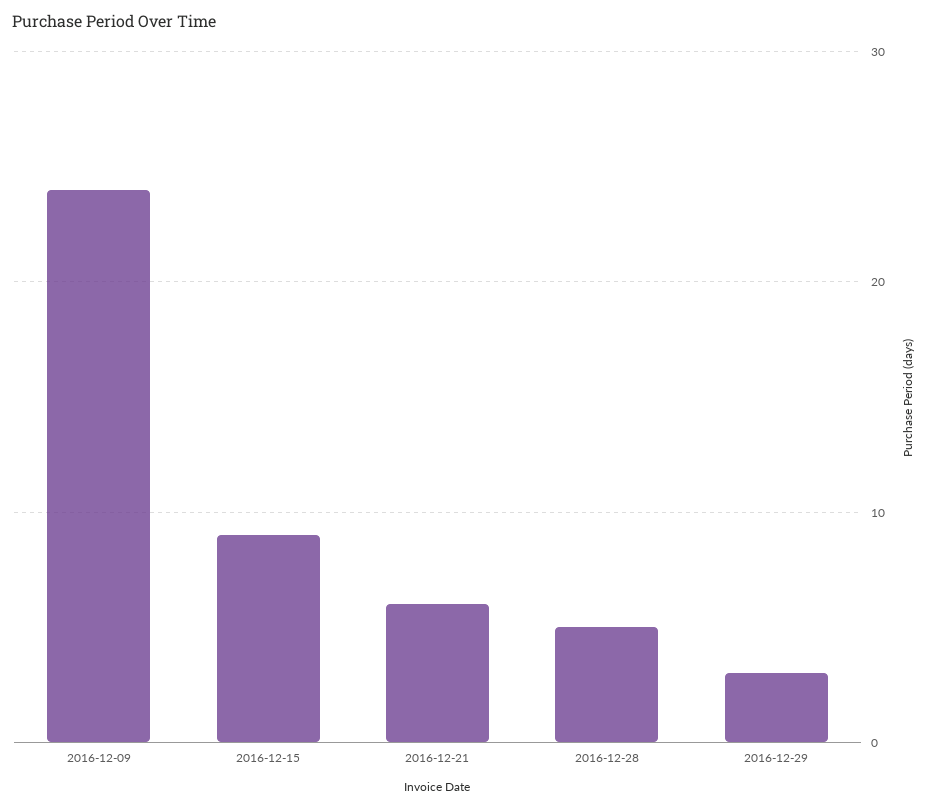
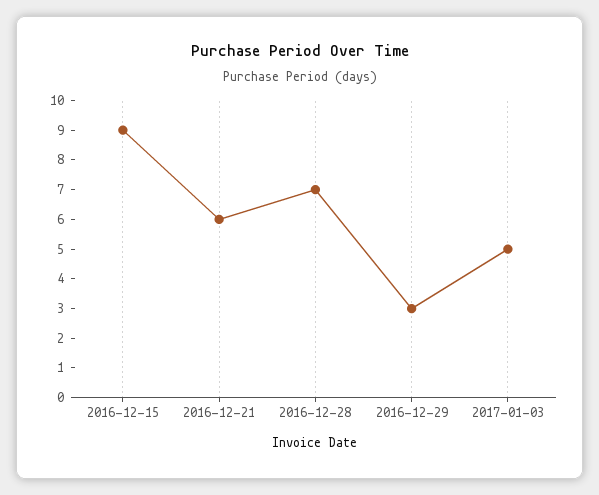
2016-12-09: 24 -> none
2016-12-28: 5 -> 7
2017-01-03: none -> 5

